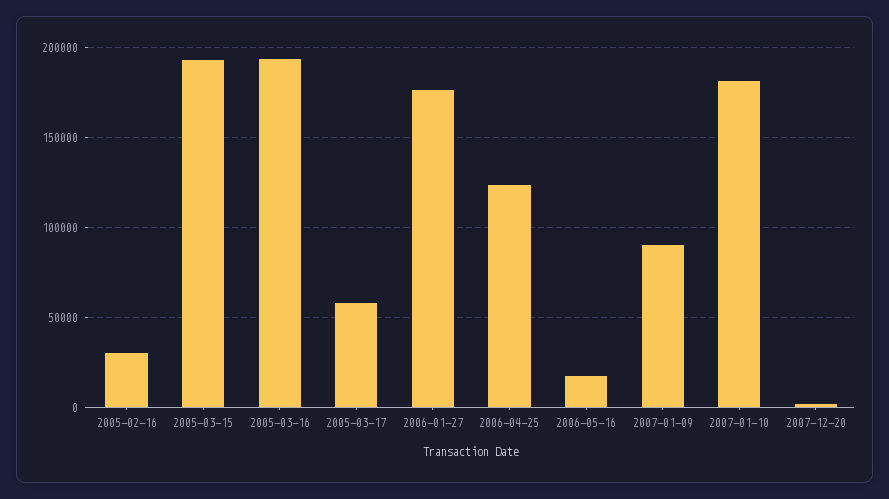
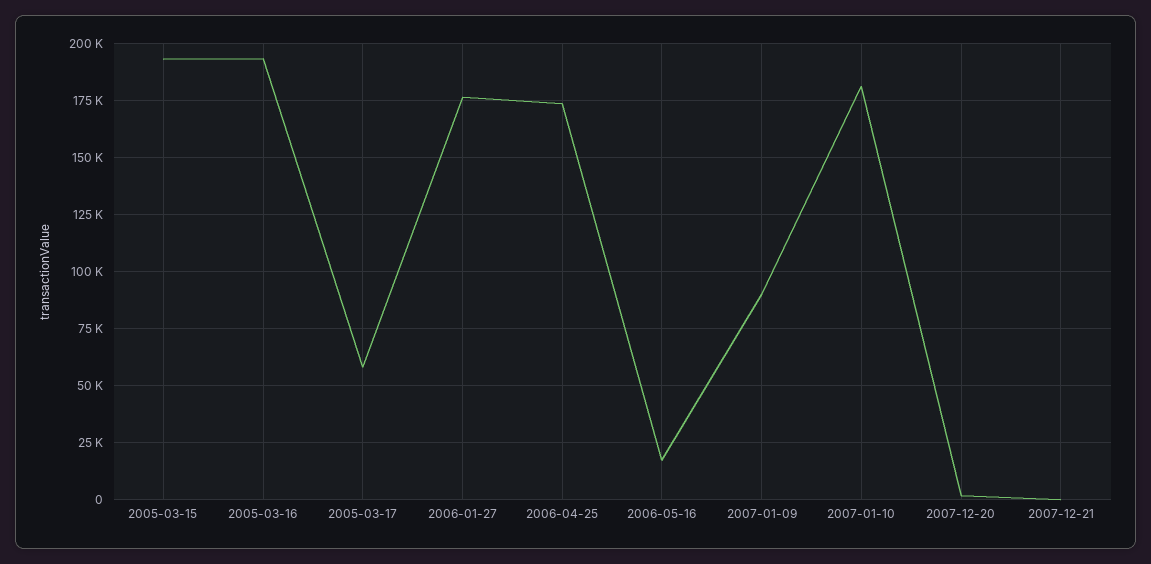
2005-02-16: 30000 -> none
2006-04-25: 125000 -> 175000
2007-12-21: none -> 0

